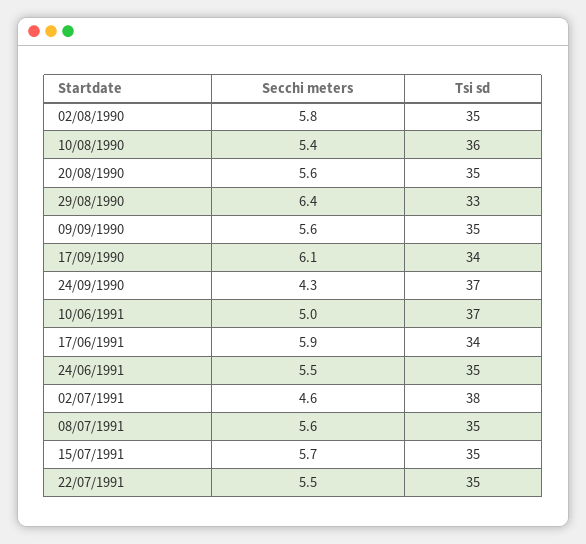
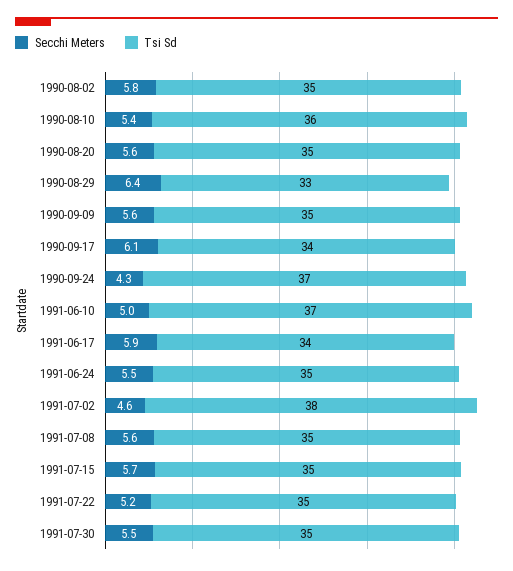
Secchi meters, 22/07/1991: 5.5 -> 5.2
Secchi meters, 1991-07-30: none -> 5.5
Tsi sd, 1991-07-30: none -> 35

